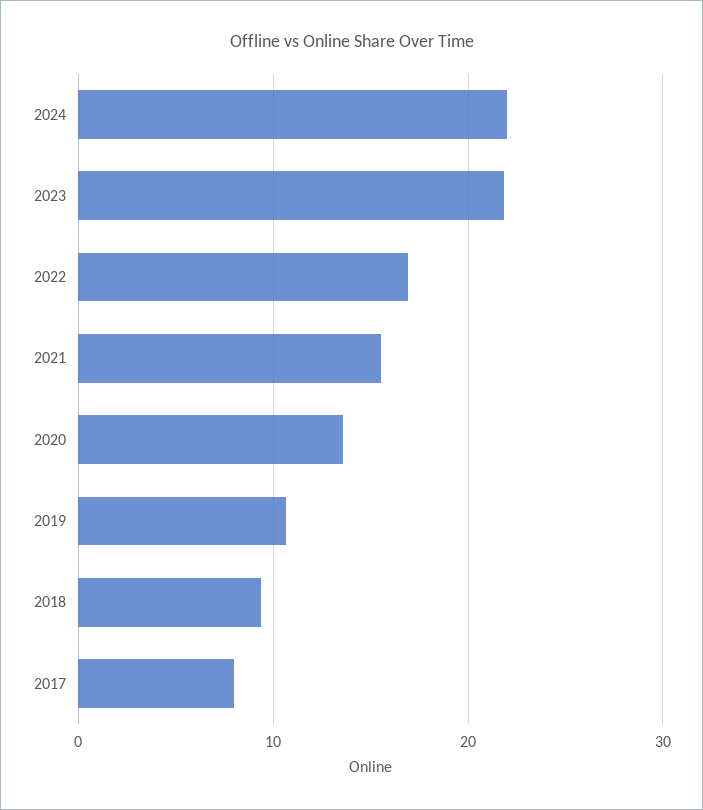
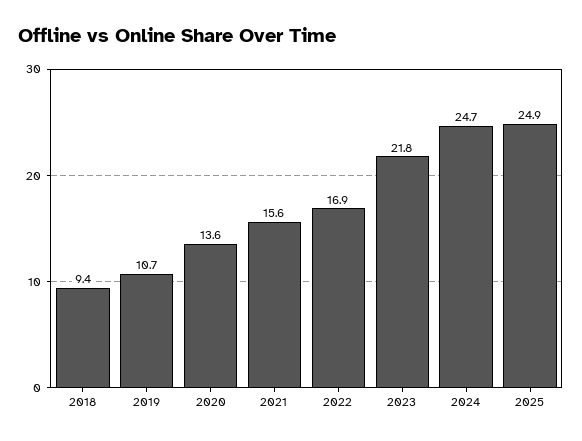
2024: 22 -> 24.7
2017: 8 -> none
2025: none -> 24.9

